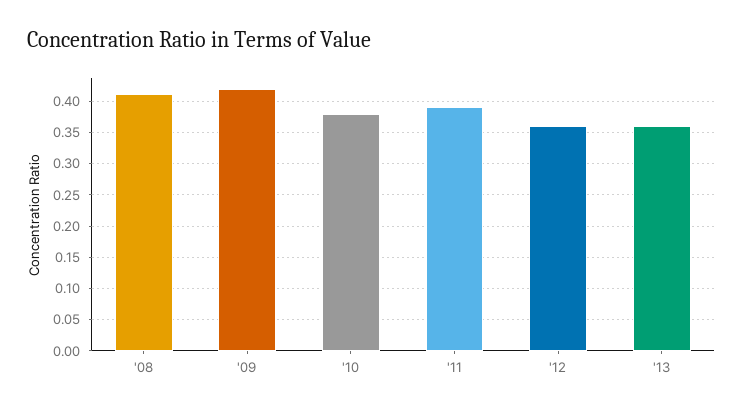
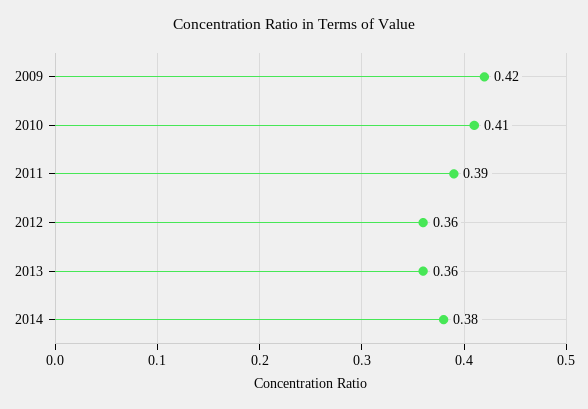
'08: 0.41 -> none
'10: 0.38 -> 0.41
2014: none -> 0.38

